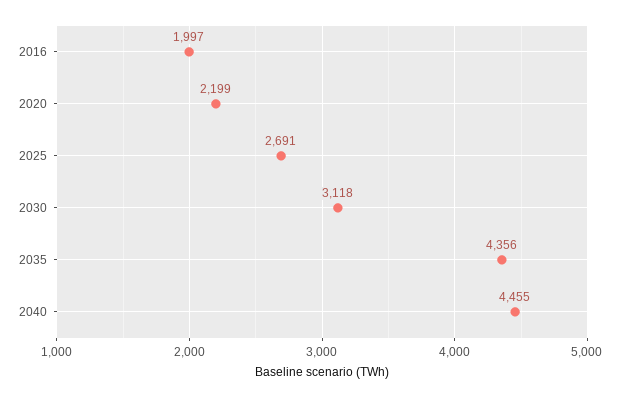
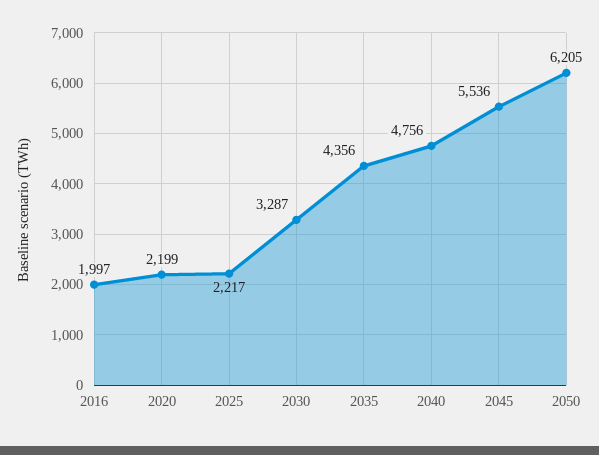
2025: 2691 -> 2217
2030: 3118 -> 3287
2040: 4455 -> 4756
2045: none -> 5536
2050: none -> 6205

